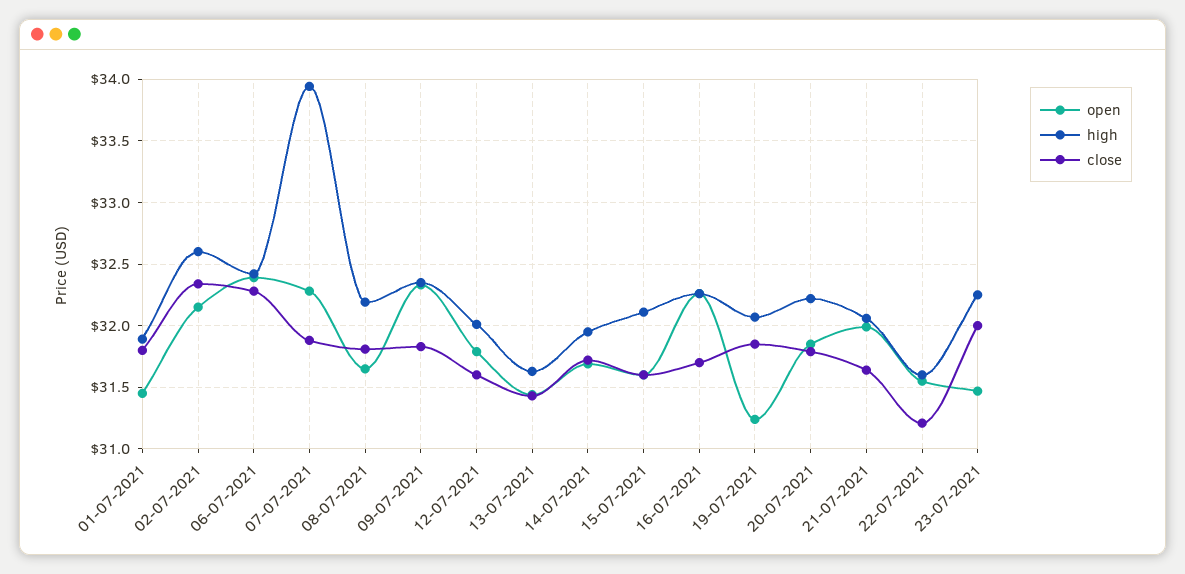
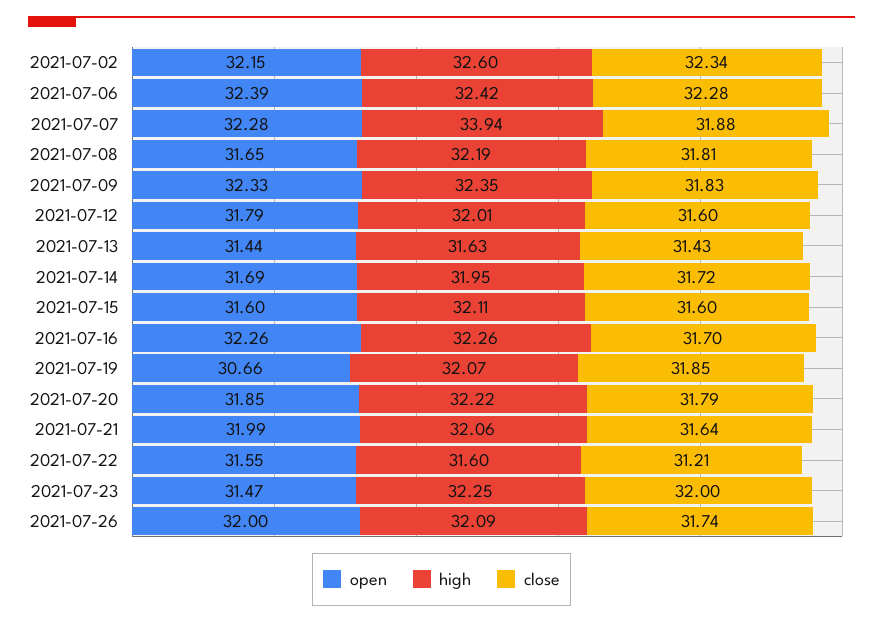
open, 01-07-2021: 31.45 -> none
high, 01-07-2021: 31.9 -> none
close, 01-07-2021: 31.8 -> none
open, 19-07-2021: 31.25 -> 30.66
open, 2021-07-26: none -> 32
high, 2021-07-26: none -> 32.09
close, 2021-07-26: none -> 31.74

